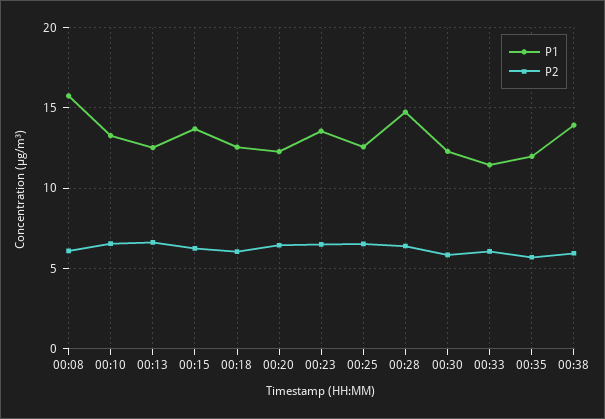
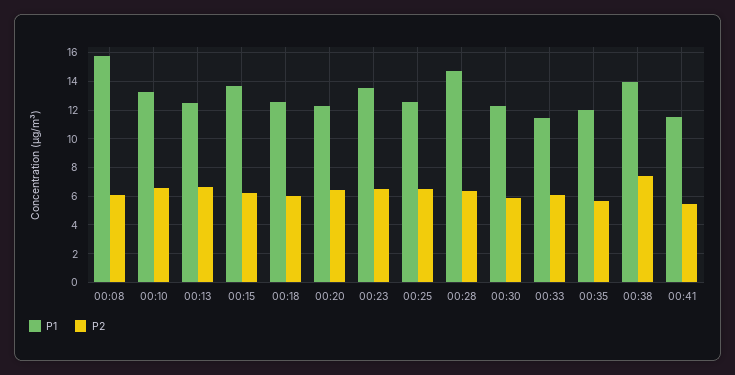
P2, 00:38: 6 -> 7.5
P1, 00:41: none -> 11.5
P2, 00:41: none -> 5.5

